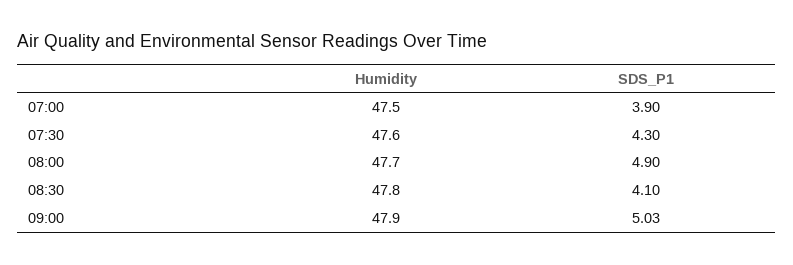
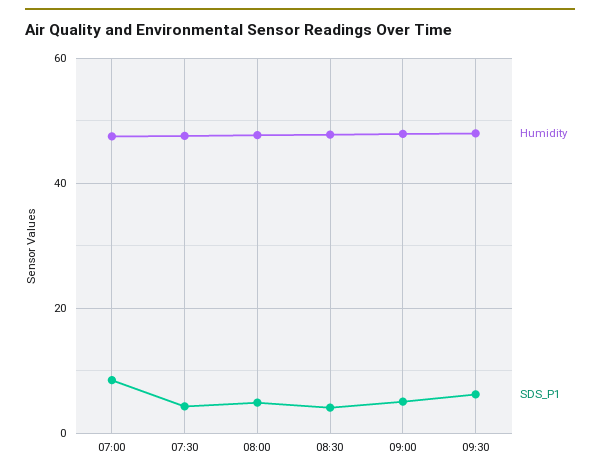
SDS_P1, 07:00: 3.9 -> 8
Humidity, 09:30: none -> 48
SDS_P1, 09:30: none -> 6

